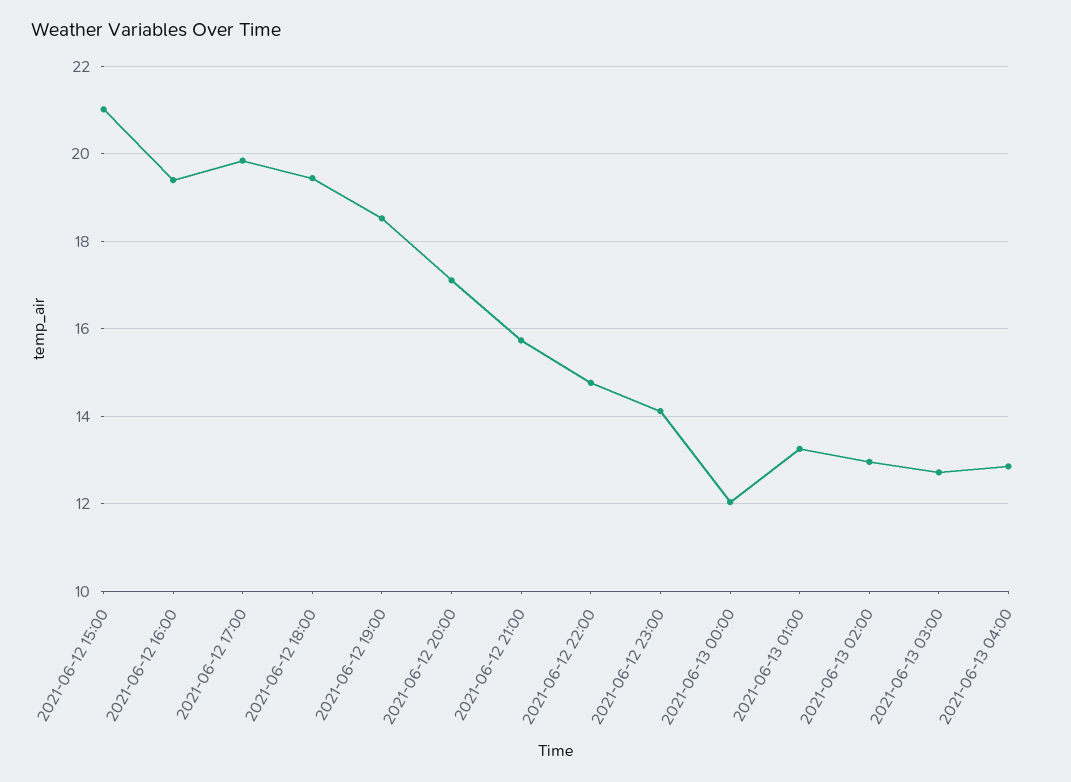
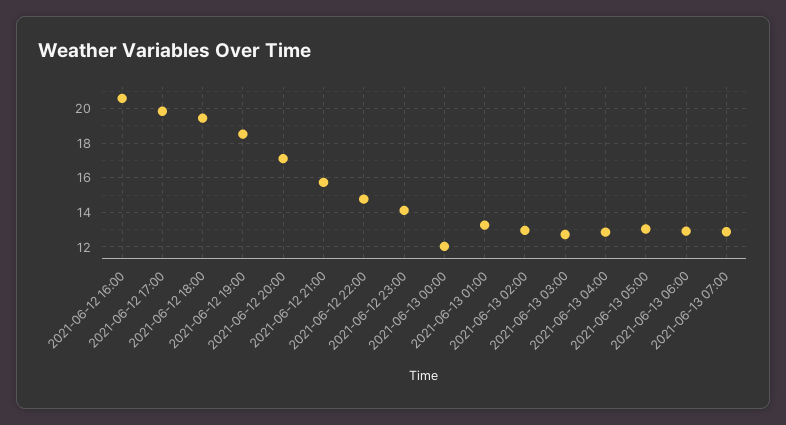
2021-06-12 15:00: 21 -> none
2021-06-12 16:00: 19.4 -> 20.5
2021-06-13 05:00: none -> 13
2021-06-13 06:00: none -> 13
2021-06-13 07:00: none -> 13

